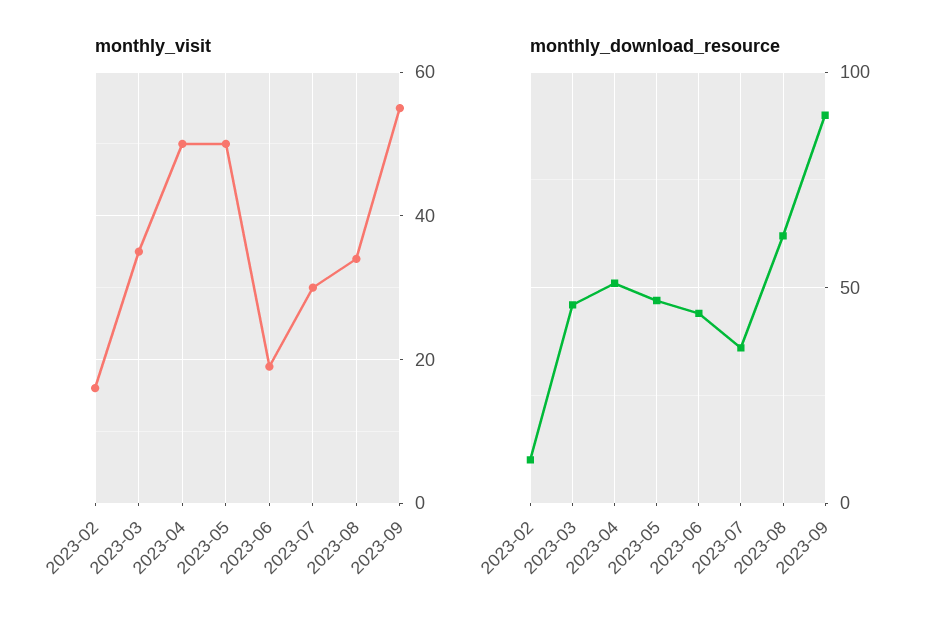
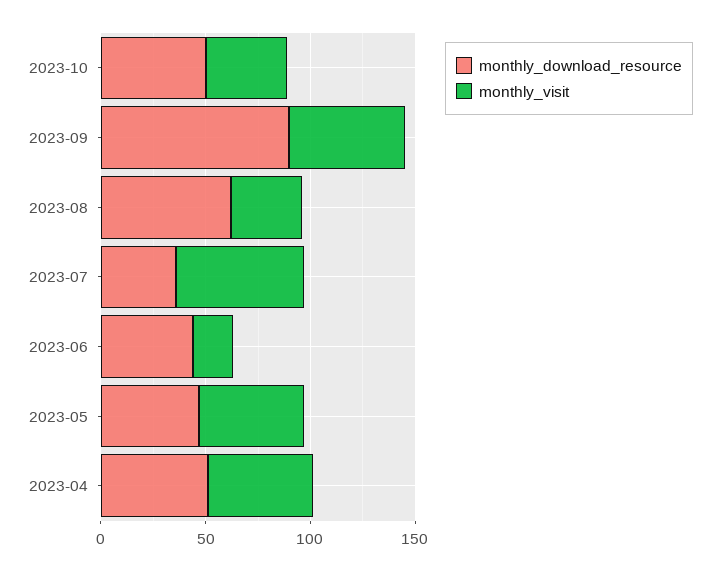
monthly_visit, 2023-02: 15 -> none
monthly_visit, 2023-03: 35 -> none
monthly_visit, 2023-07: 30 -> 60
monthly_download_resource, 2023-02: 10 -> none
monthly_download_resource, 2023-03: 45 -> none
monthly_download_resource, 2023-10: none -> 50
monthly_visit, 2023-10: none -> 40

